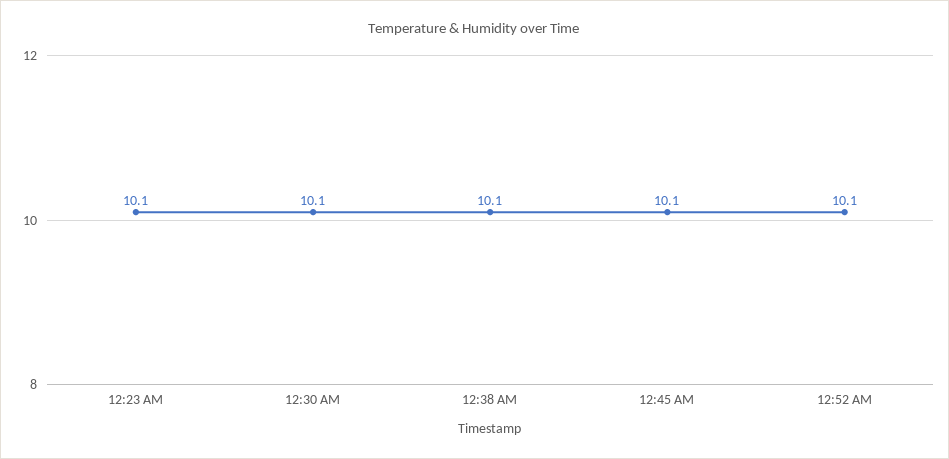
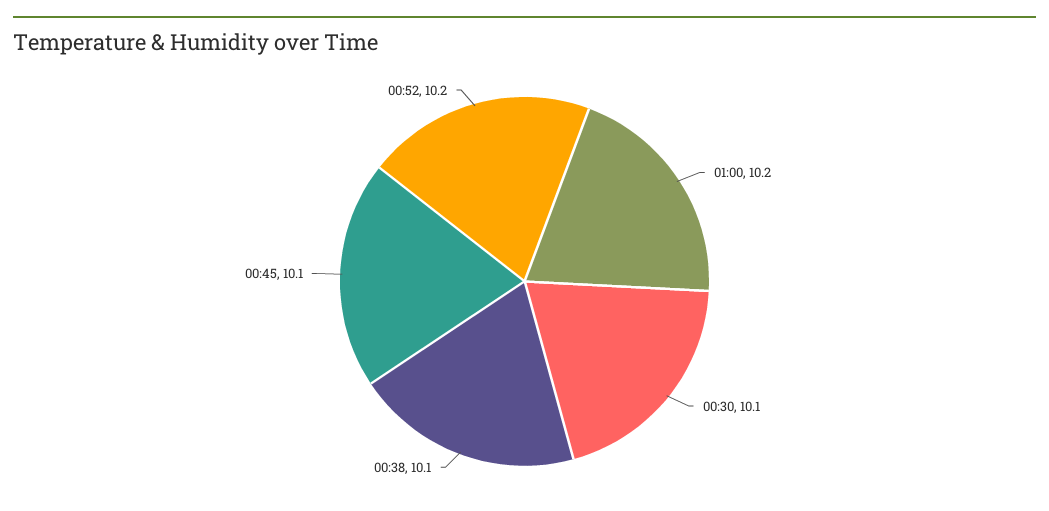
12:23 AM: 10.1 -> none
12:52 AM: 10.1 -> 10.2
01:00: none -> 10.2

